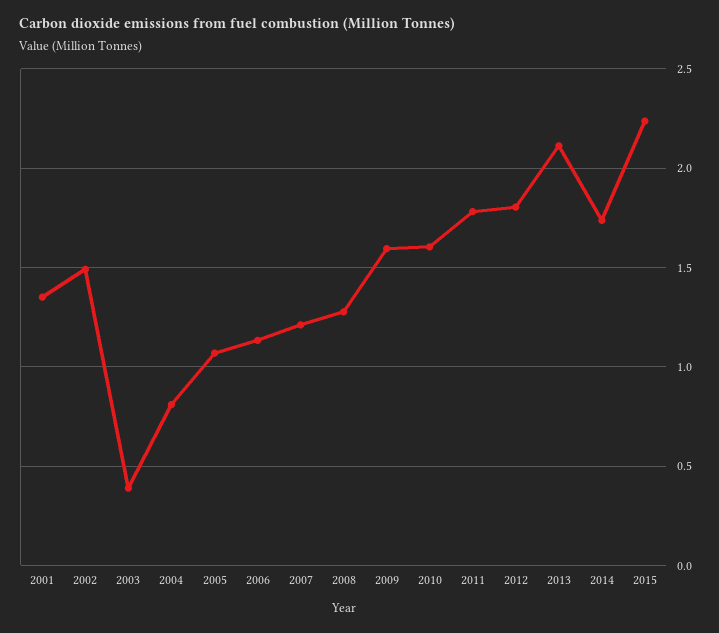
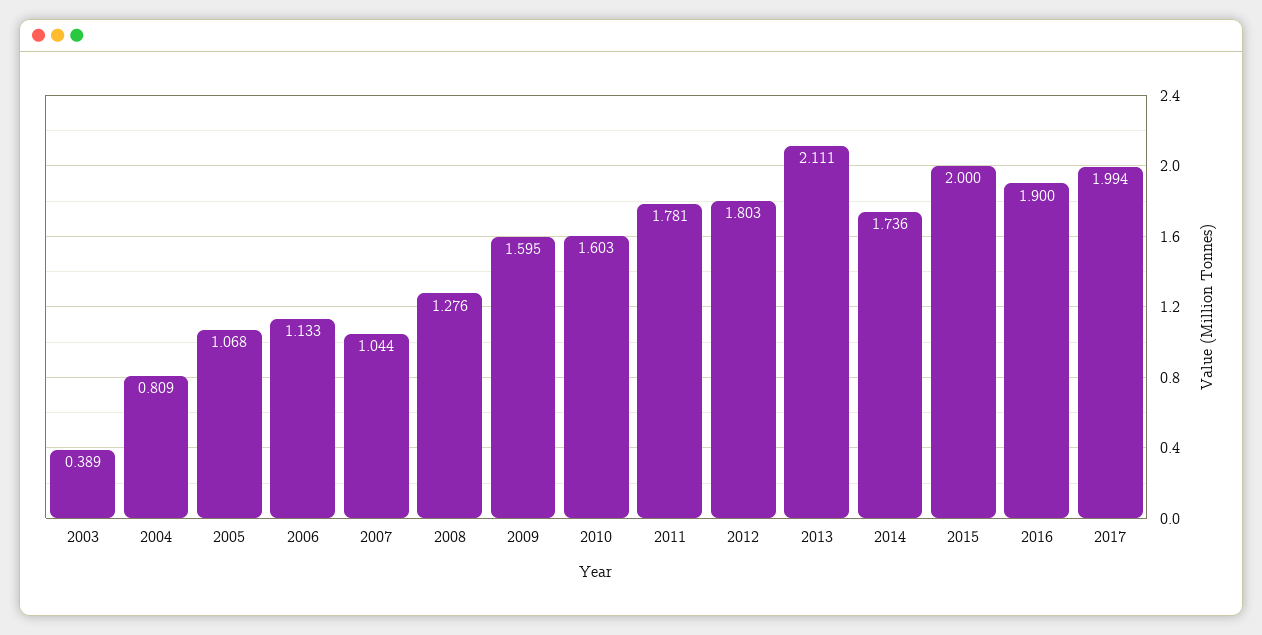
2001: 1.35 -> none
2002: 1.5 -> none
2007: 1.2 -> 1.044
2015: 2.25 -> 2
2016: none -> 1.9
2017: none -> 1.994

